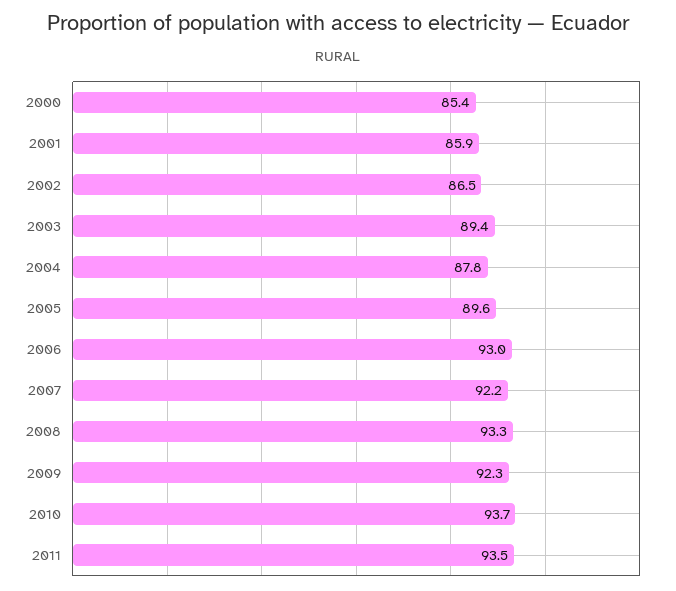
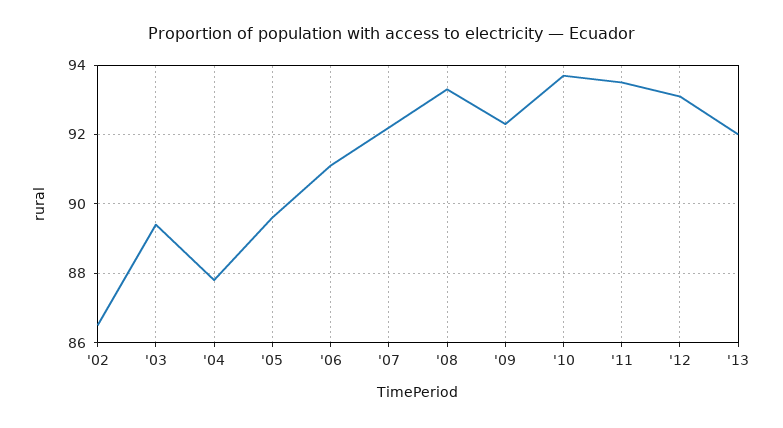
2000: 85.4 -> none
2001: 85.9 -> none
2006: 93 -> 91
'12: none -> 93
'13: none -> 92

